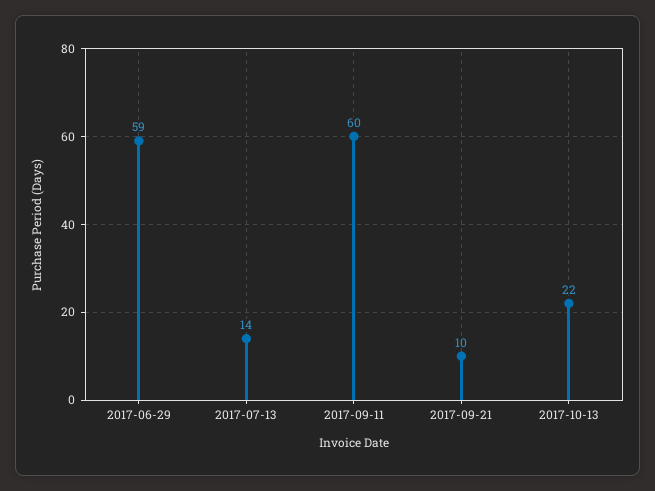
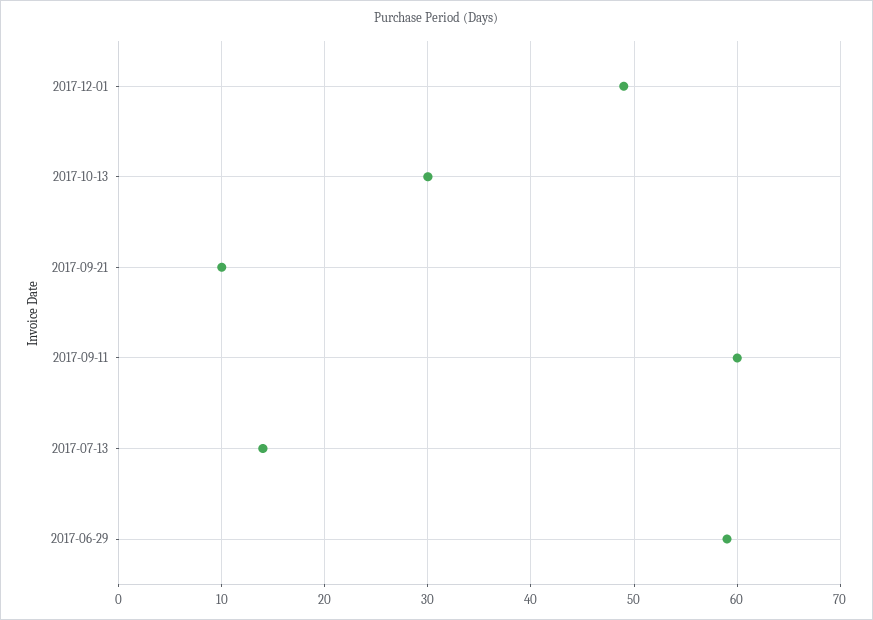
2017-10-13: 22 -> 30
2017-12-01: none -> 49

